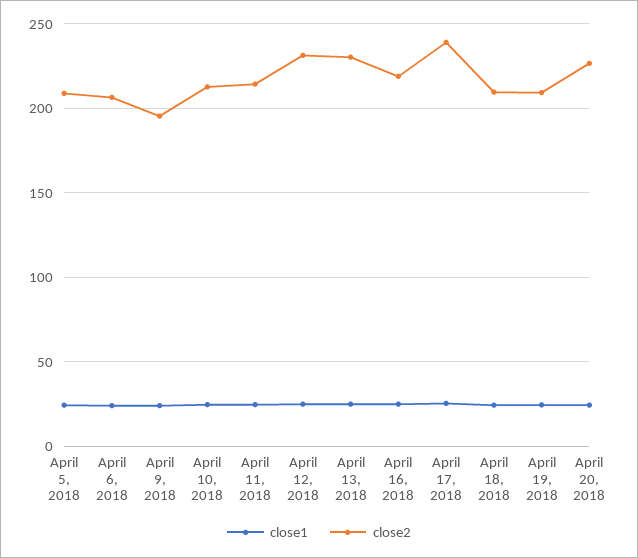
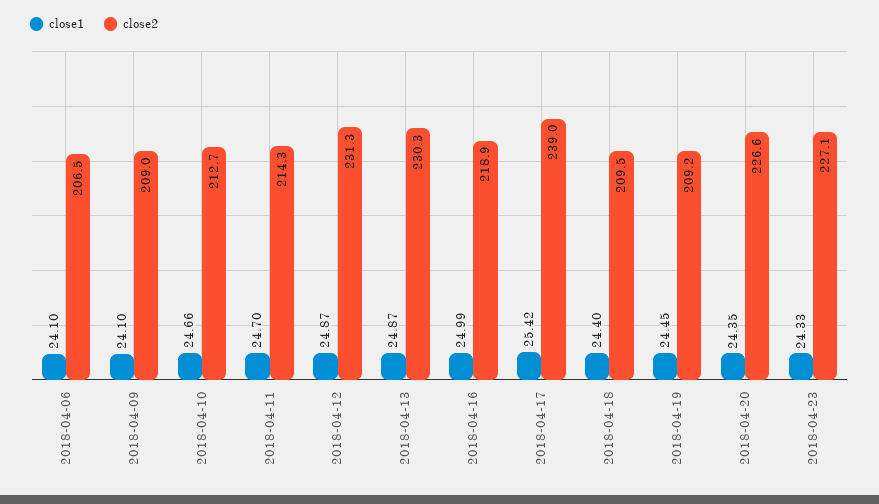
close1, April 5, 2018: 25 -> none
close2, April 5, 2018: 210 -> none
close2, April 9, 2018: 195 -> 209
close1, 2018-04-23: none -> 24.33
close2, 2018-04-23: none -> 227.1

